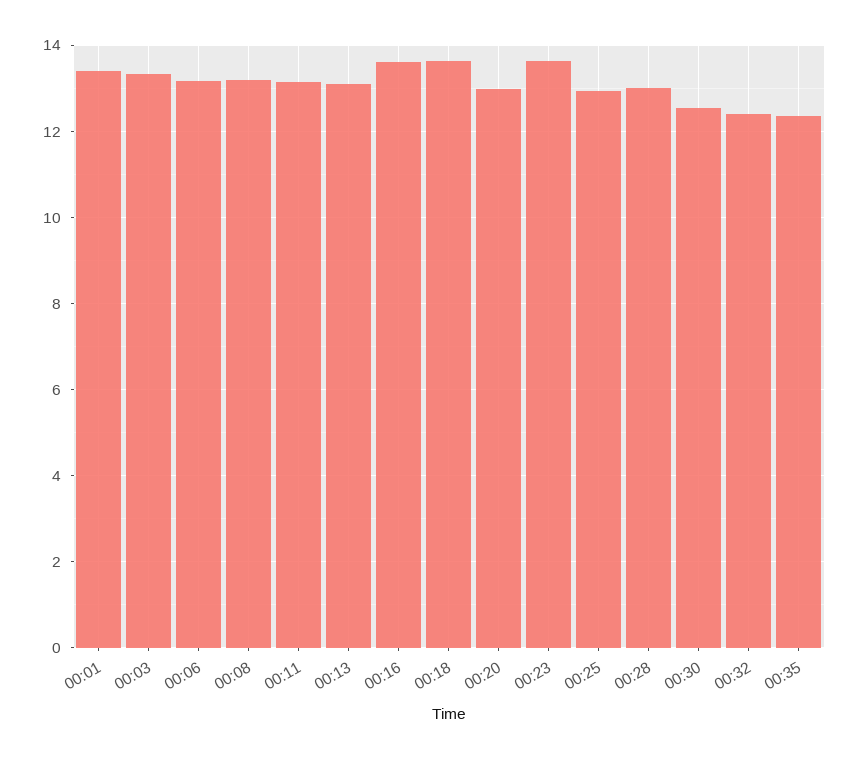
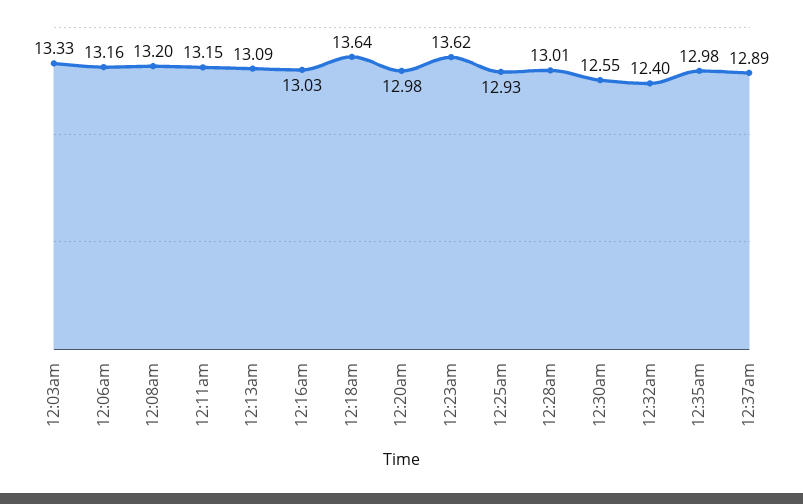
00:01: 13.4 -> none
00:16: 13.6 -> 13.03
00:35: 12.4 -> 12.98
12:37am: none -> 12.89

